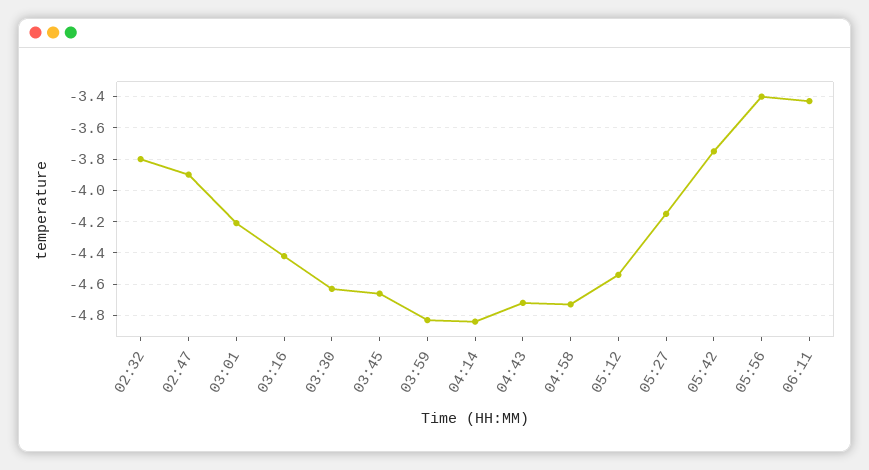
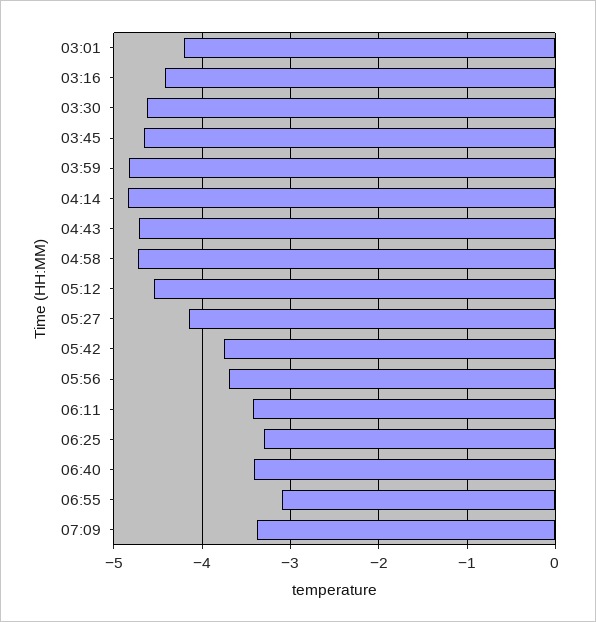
02:32: -3.8 -> none
02:47: -3.9 -> none
05:56: -3.4 -> -3.7
06:25: none -> -3.3
06:40: none -> -3.4
06:55: none -> -3.1
07:09: none -> -3.4

